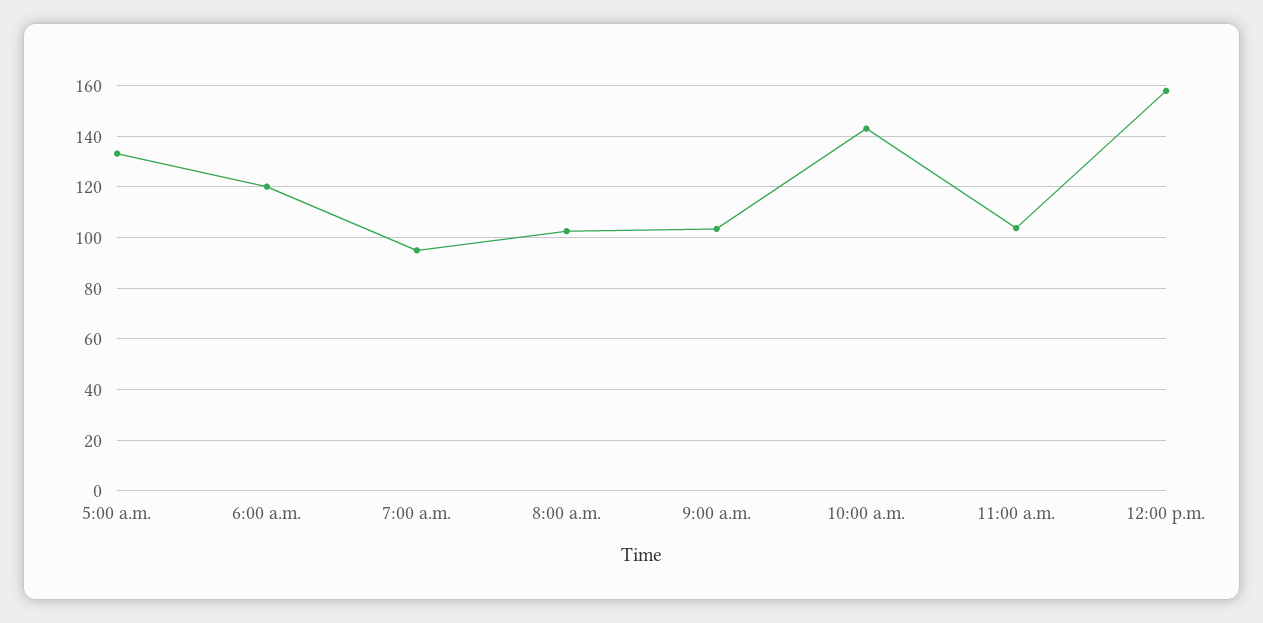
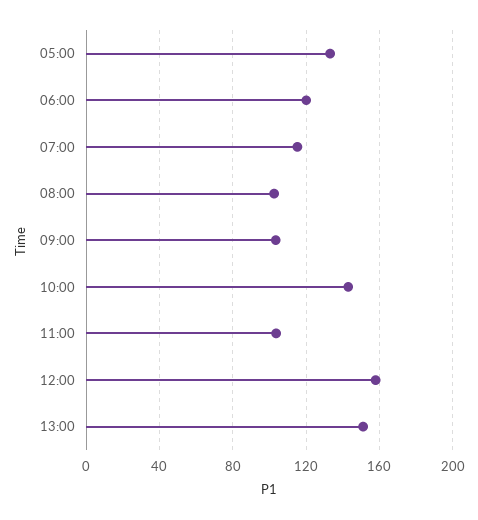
7:00 a.m.: 95 -> 115
13:00: none -> 150

